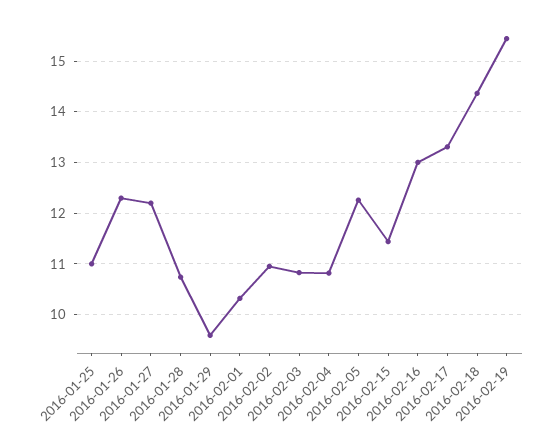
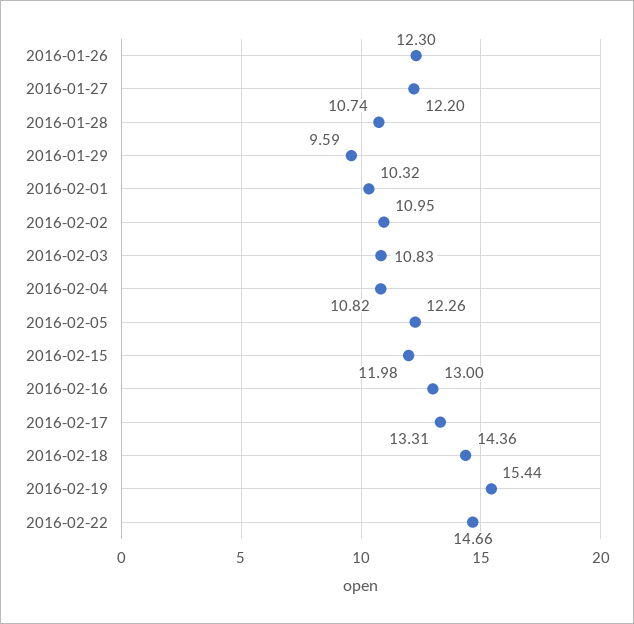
2016-01-25: 11 -> none
2016-02-15: 11.4 -> 11.98
2016-02-22: none -> 14.66

